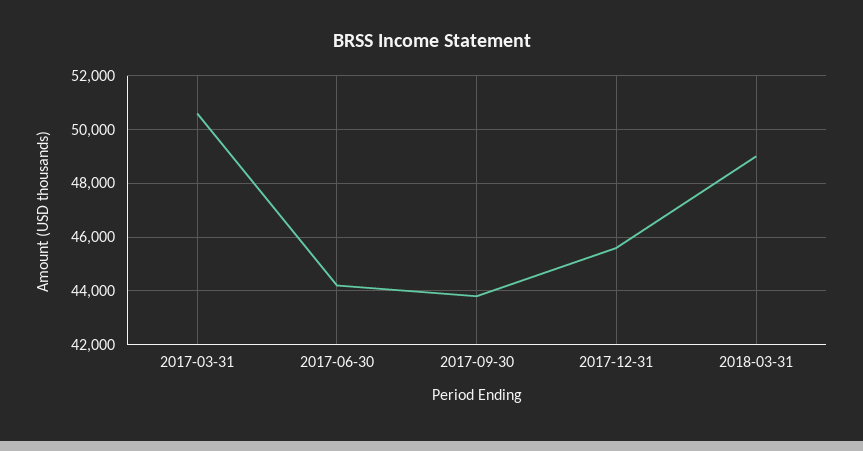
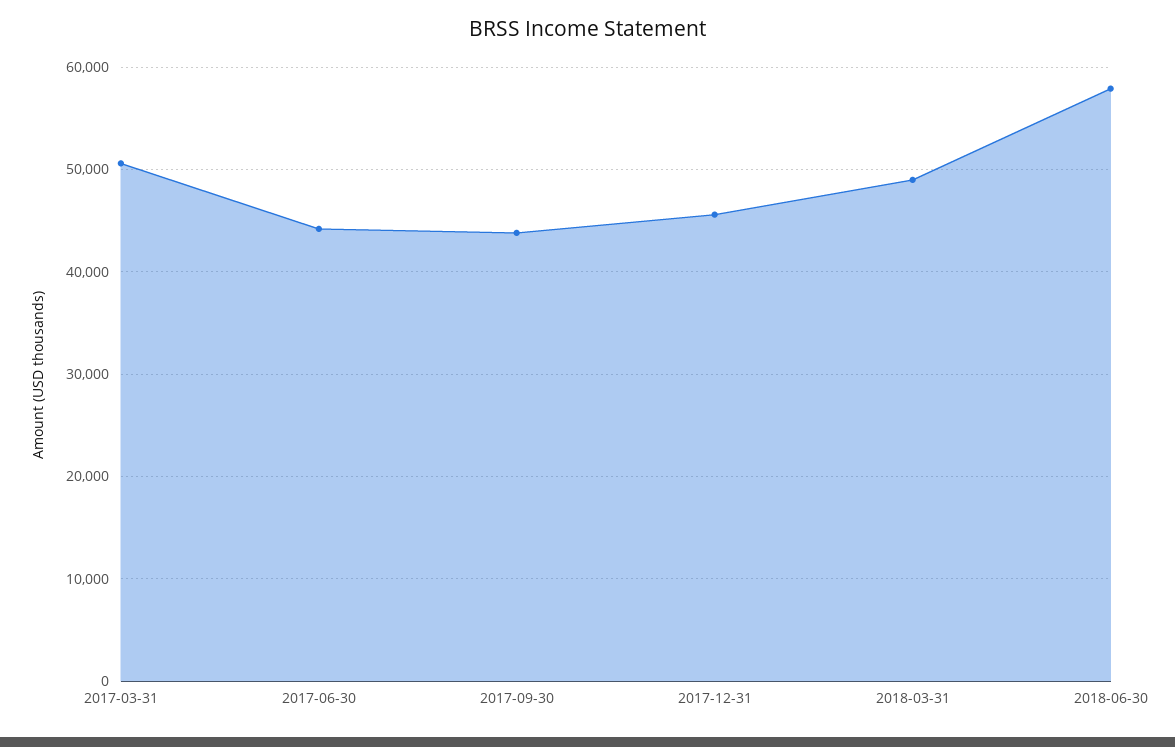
2018-06-30: none -> 58000

